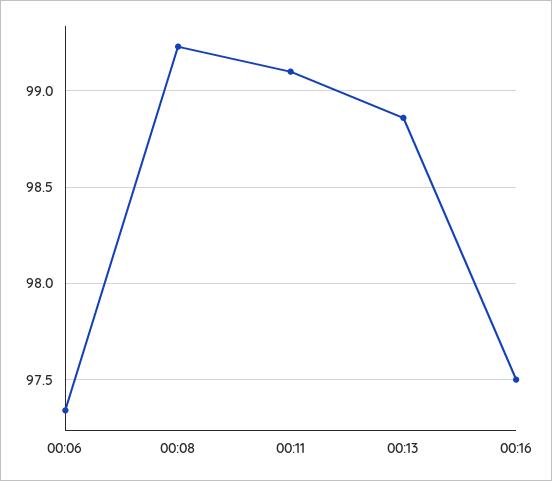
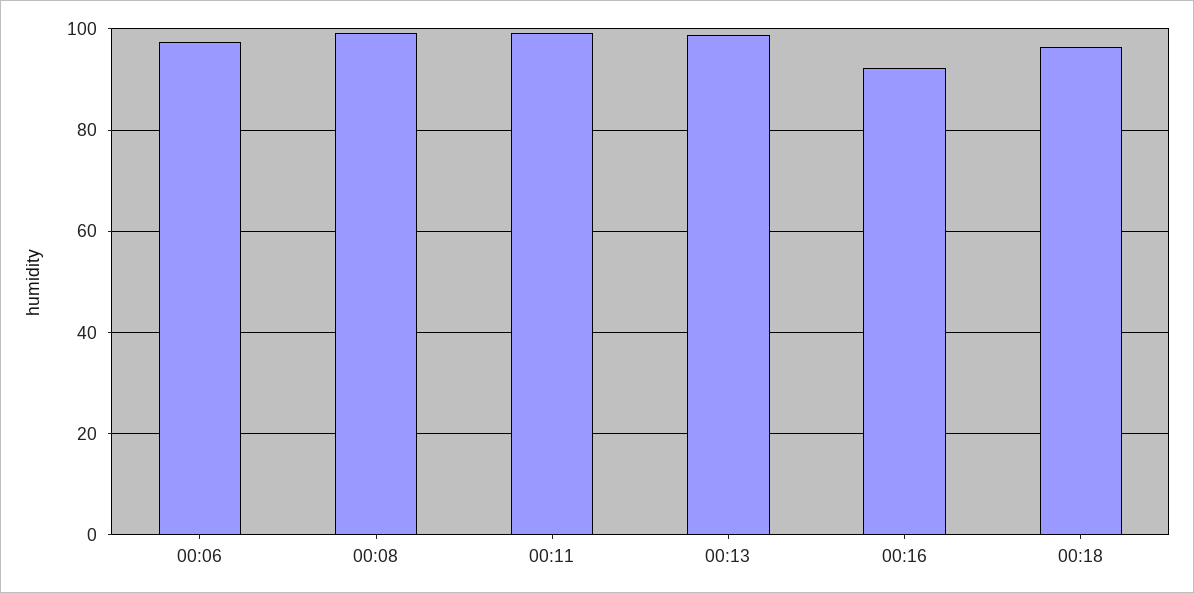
00:16: 97.5 -> 92
00:18: none -> 96

